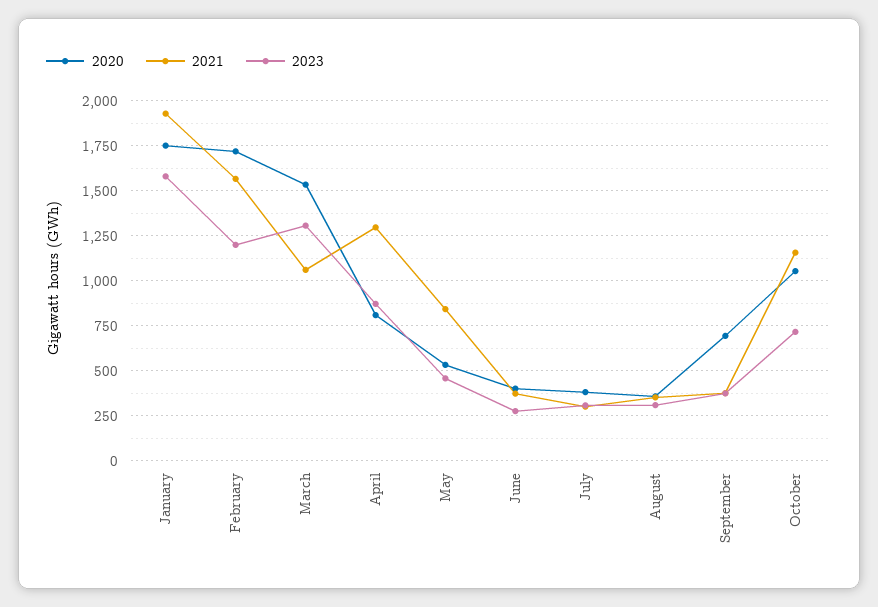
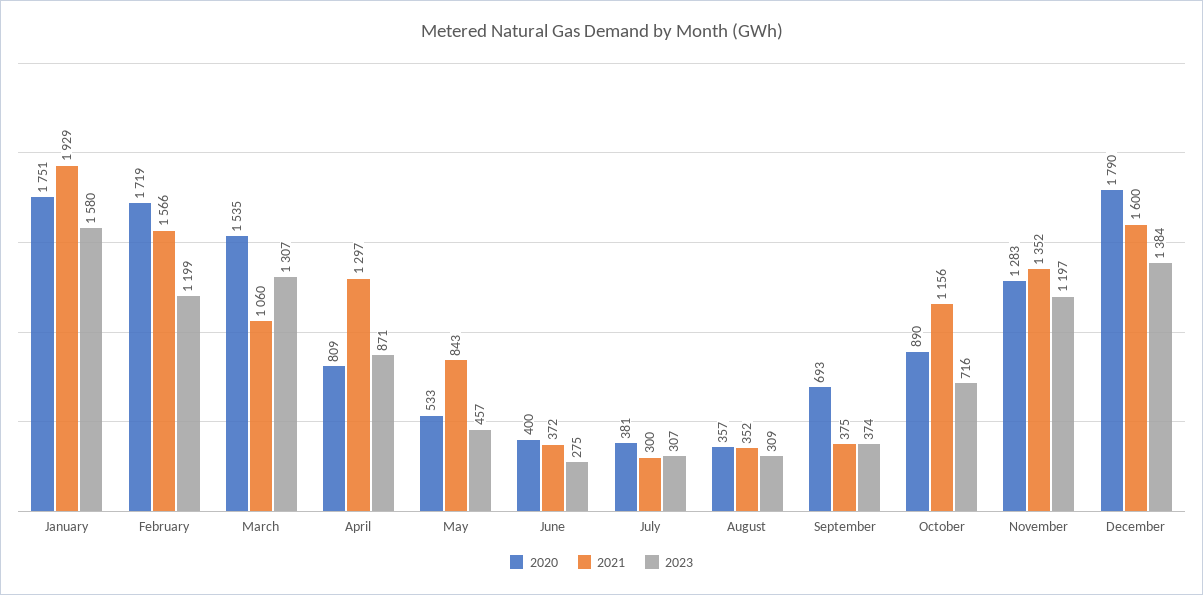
2020, October: 1050 -> 890
2020, November: none -> 1283
2021, November: none -> 1352
2023, November: none -> 1197
2020, December: none -> 1790
2021, December: none -> 1600
2023, December: none -> 1384

